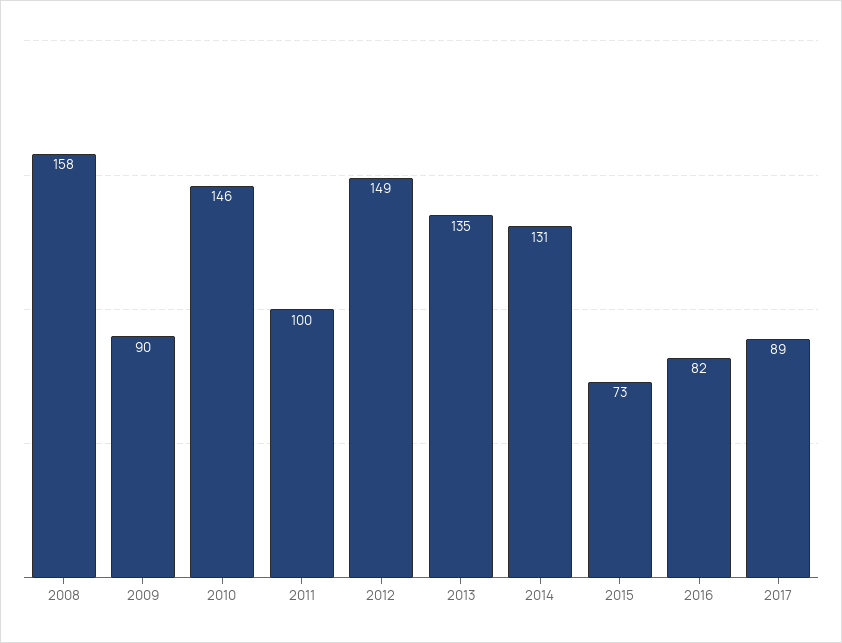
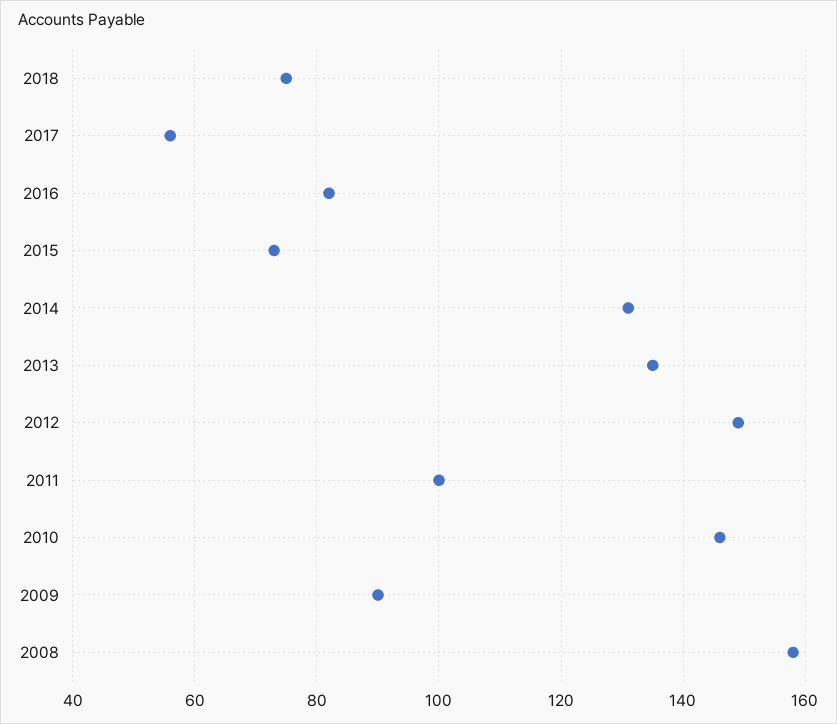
2017: 89 -> 55
2018: none -> 75

